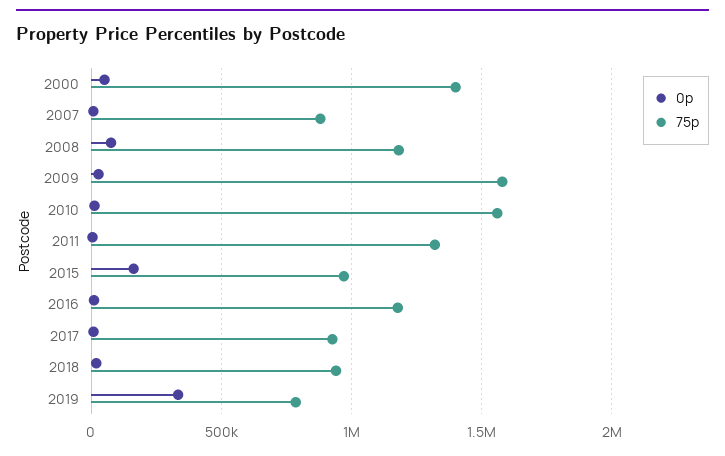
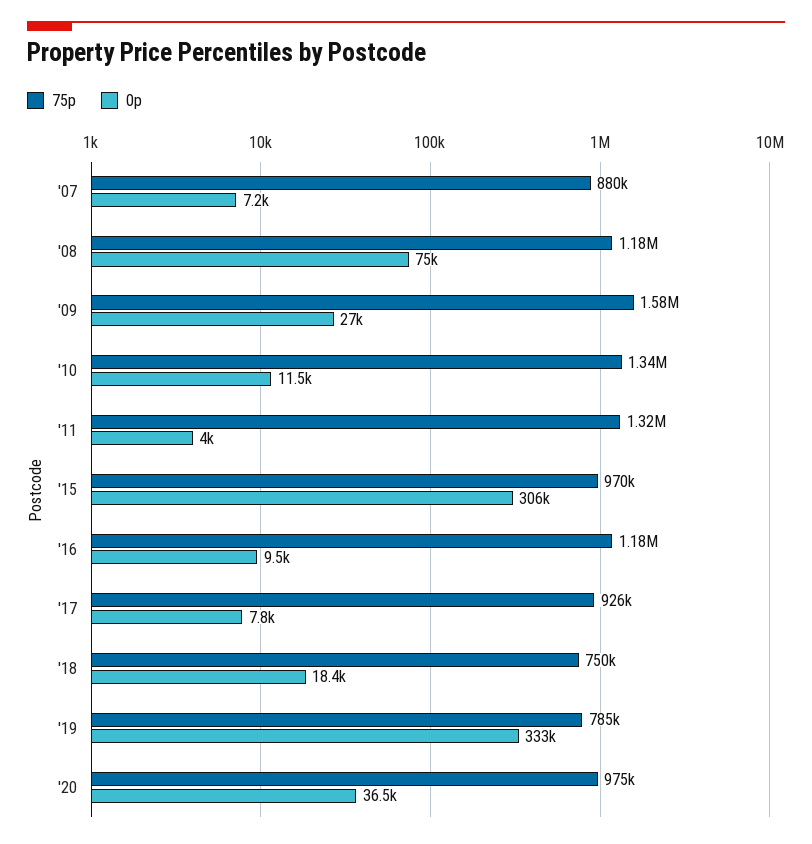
0p, 2000: 50000 -> none
75p, 2000: 1400000 -> none
75p, 2010: 1550000 -> 1340000
0p, 2015: 150000 -> 306000
75p, 2018: 950000 -> 750000
75p, '20: none -> 975000
0p, '20: none -> 36500

